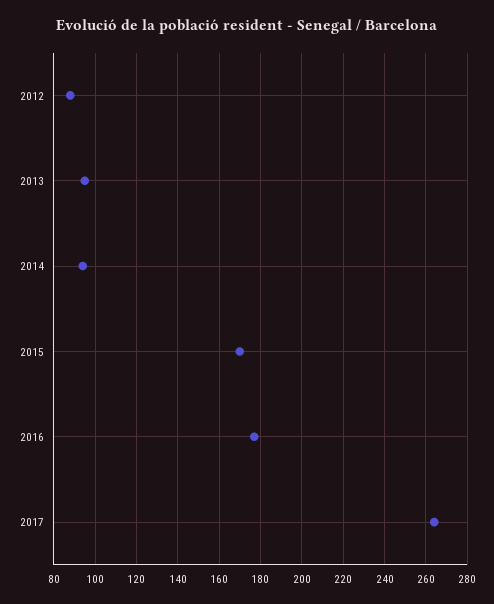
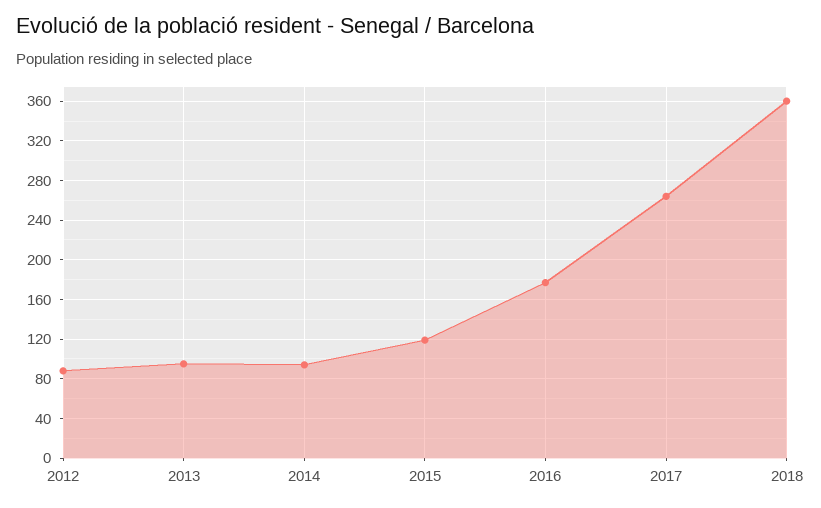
2015: 170 -> 120
2018: none -> 360

